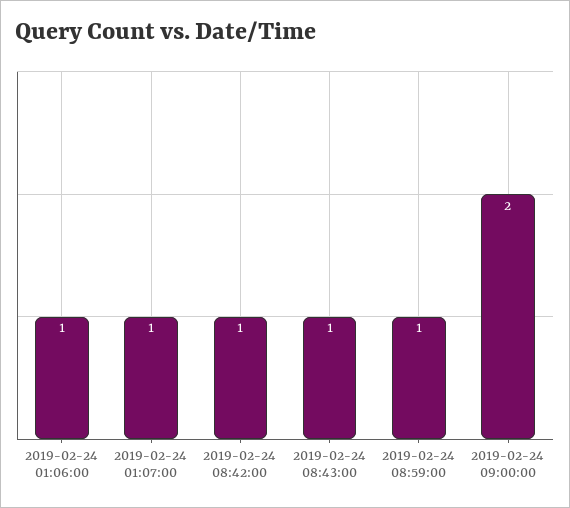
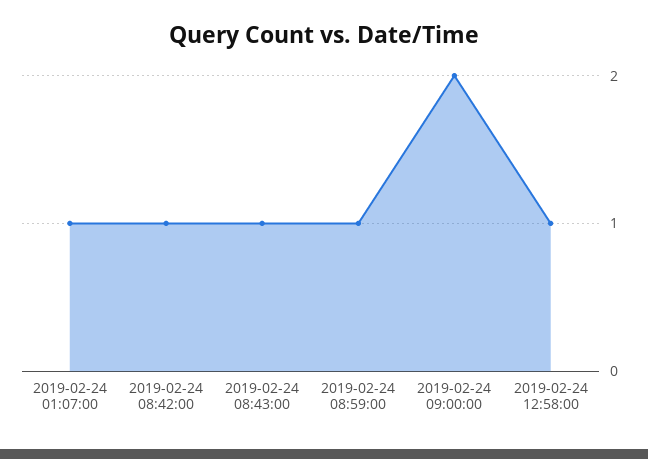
2019-02-24 01:06:00: 1 -> none
2019-02-24 12:58:00: none -> 1

